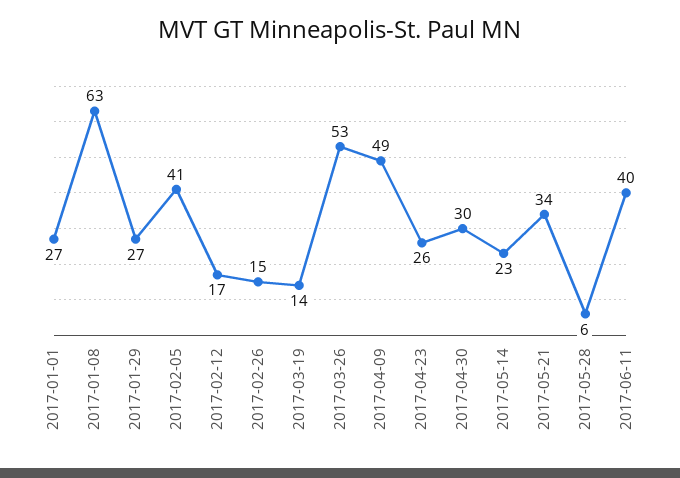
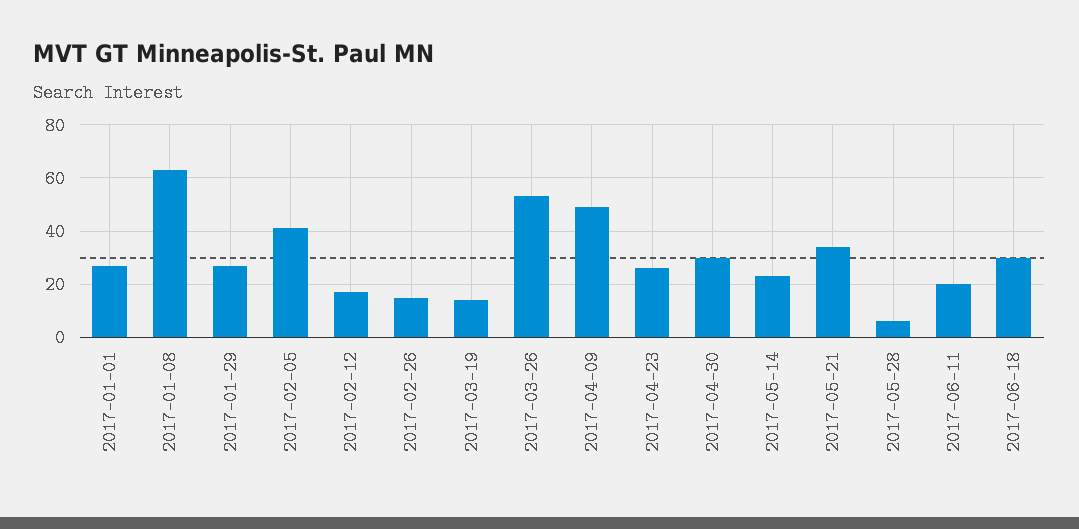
2017-06-11: 40 -> 20
2017-06-18: none -> 30

